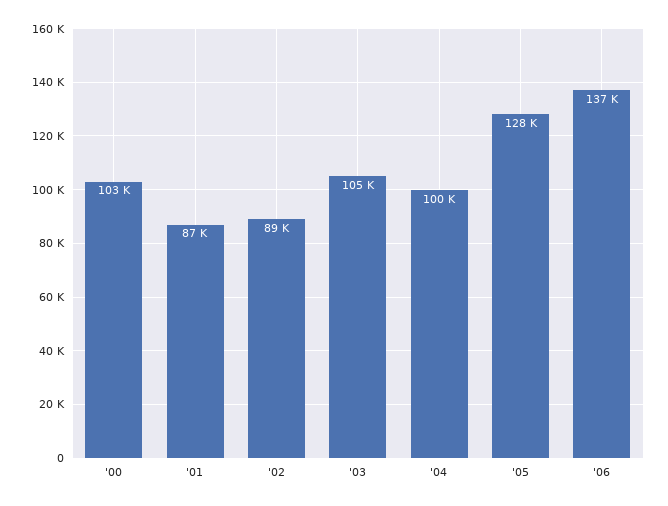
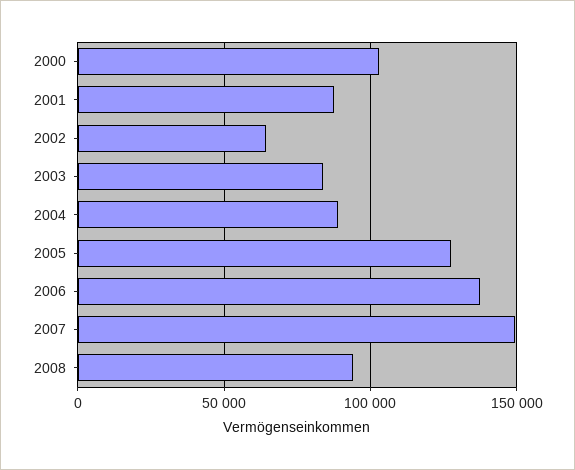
'02: 89000 -> 65000
'03: 105000 -> 85000
'04: 100000 -> 90000
2007: none -> 150000
2008: none -> 95000

